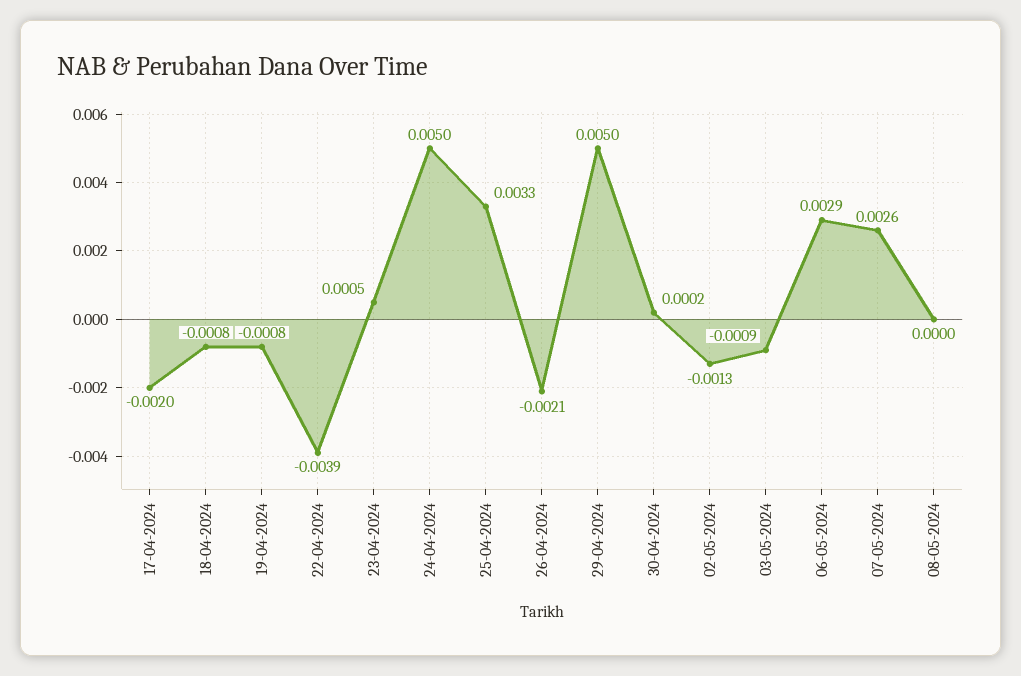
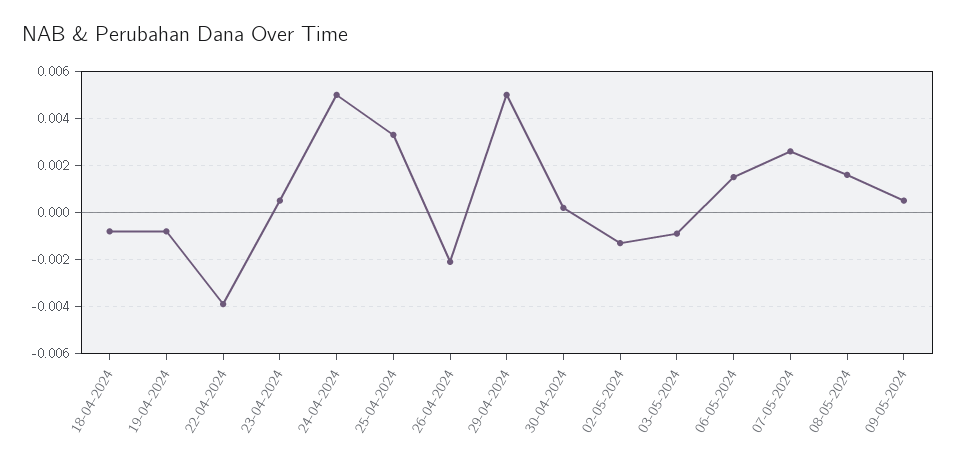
17-04-2024: -0.002 -> none
06-05-2024: 0.0029 -> 0.0015
08-05-2024: 0 -> 0.0015
09-05-2024: none -> 0.0005

